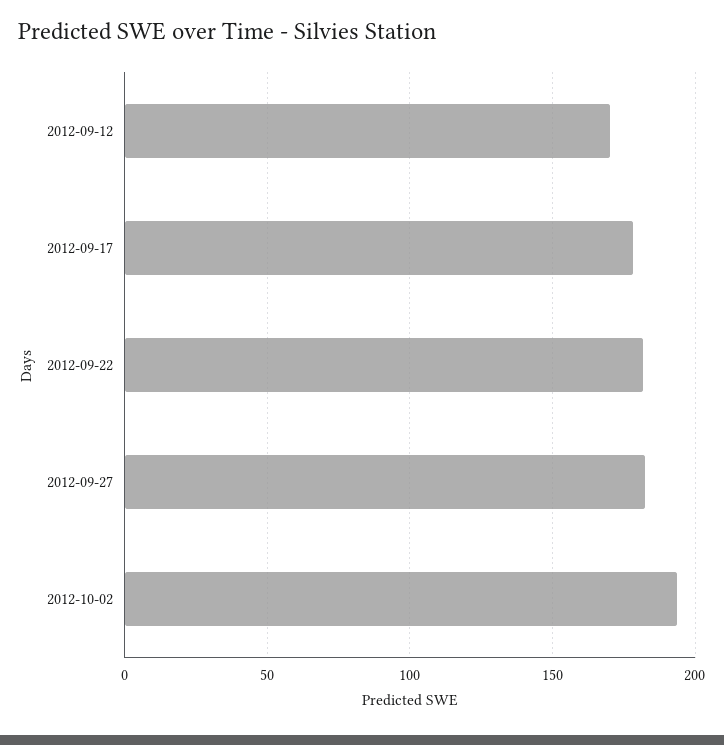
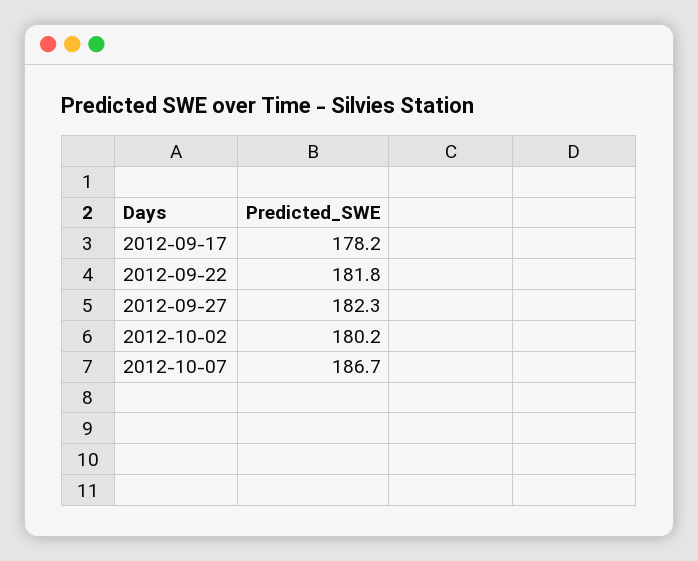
2012-09-12: 170 -> none
2012-10-02: 195 -> 180.2
2012-10-07: none -> 186.7

